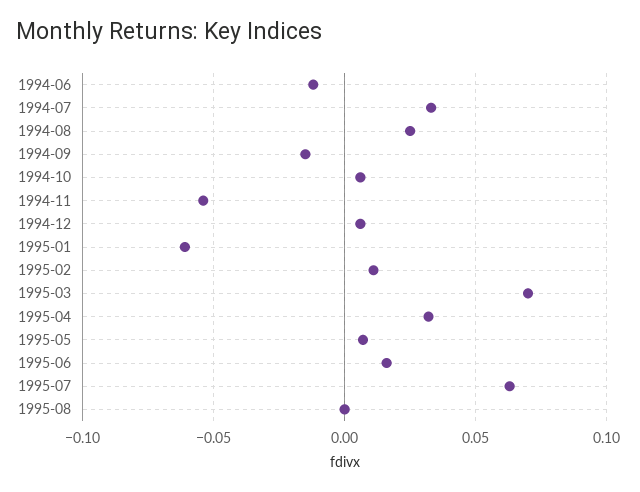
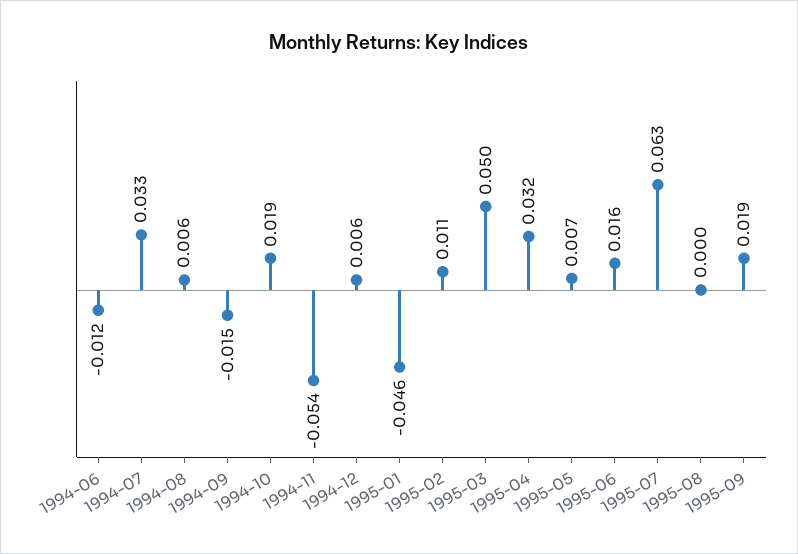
1994-08: 0.025 -> 0.006
1994-10: 0.005 -> 0.019
1995-01: -0.06 -> -0.046
1995-03: 0.07 -> 0.05
1995-09: none -> 0.019

